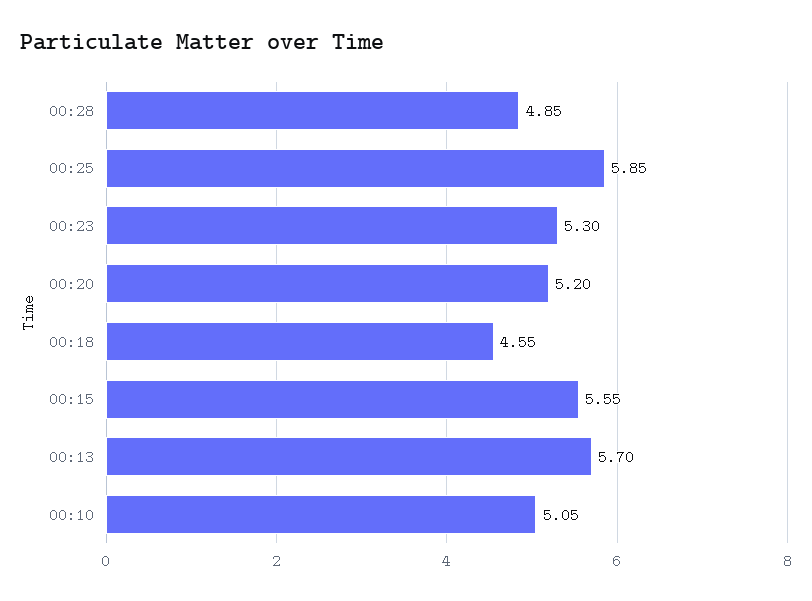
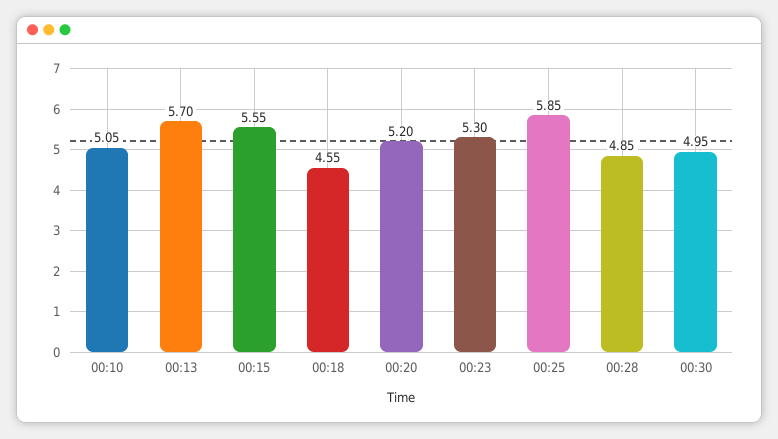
00:30: none -> 4.95

